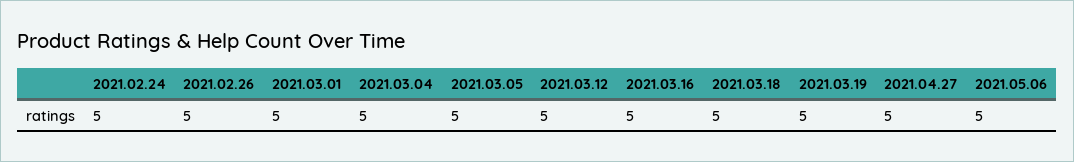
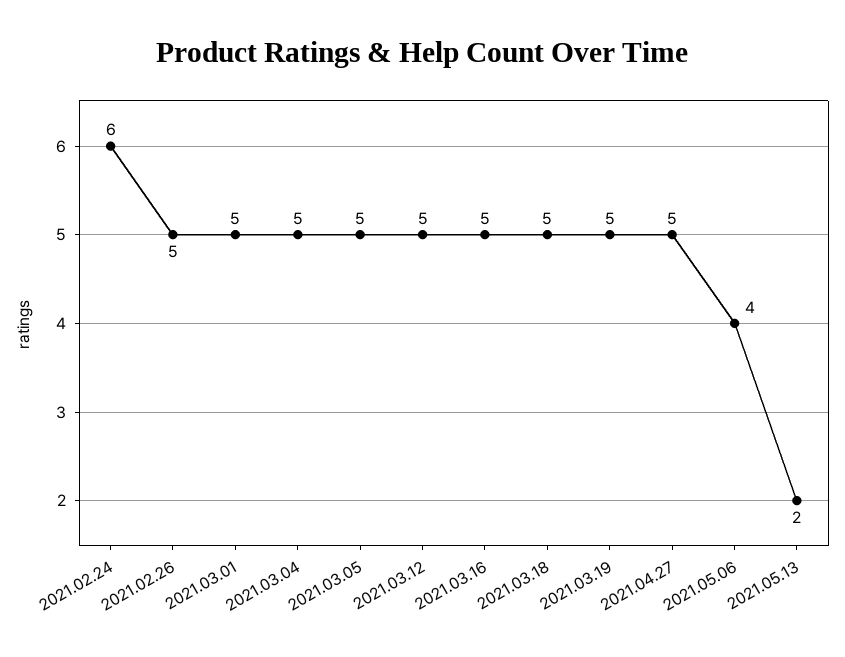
2021.02.24: 5 -> 6
2021.05.06: 5 -> 4
2021.05.13: none -> 2

